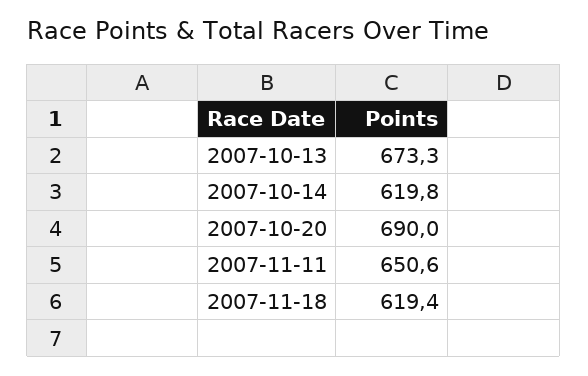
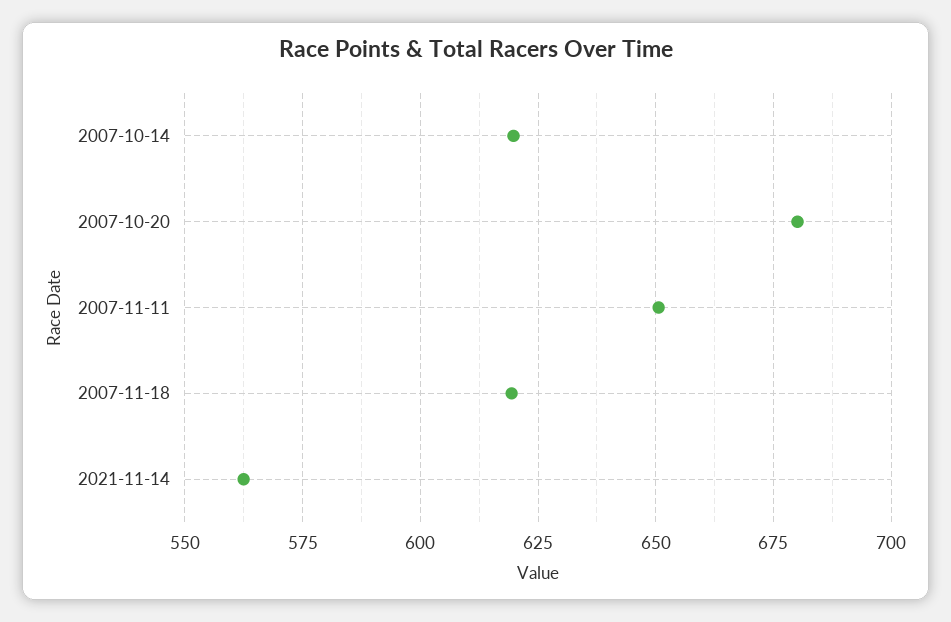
2007-10-13: 673.3 -> none
2007-10-20: 690 -> 680
2021-11-14: none -> 562.5

